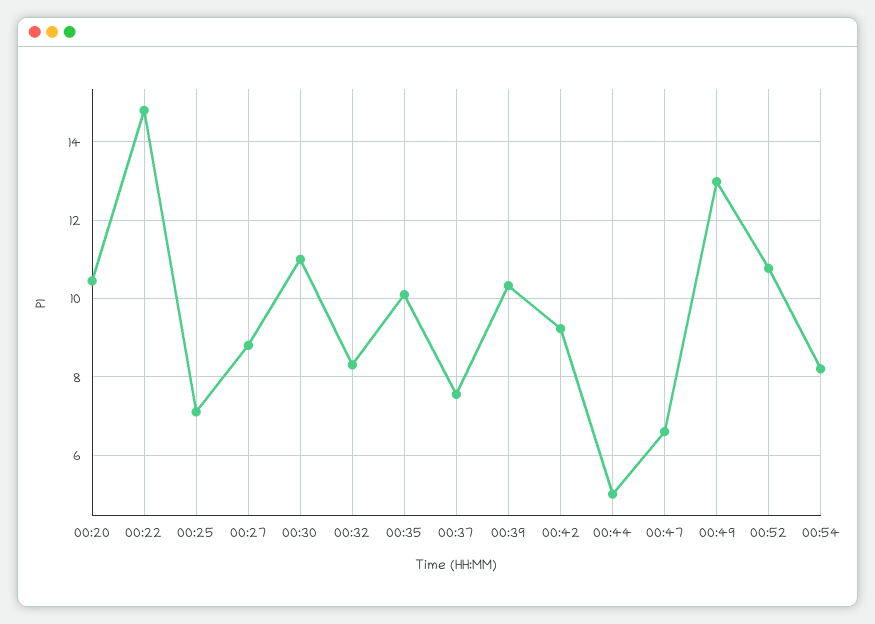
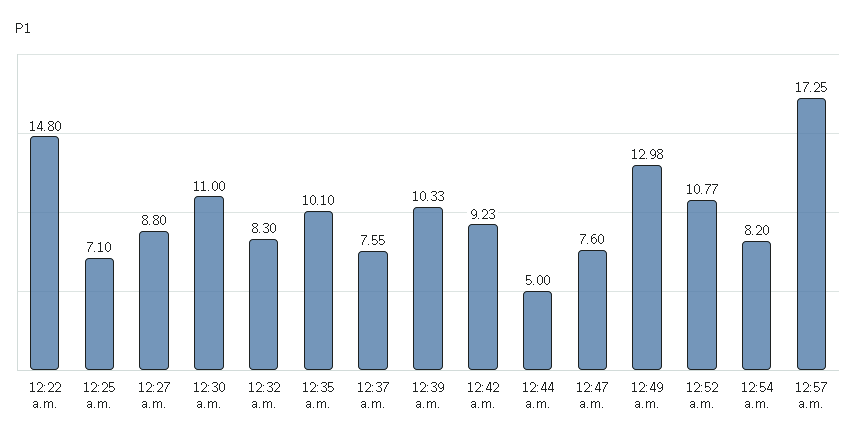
00:20: 10.4 -> none
00:47: 6.6 -> 7.6
12:57 a.m.: none -> 17.25

